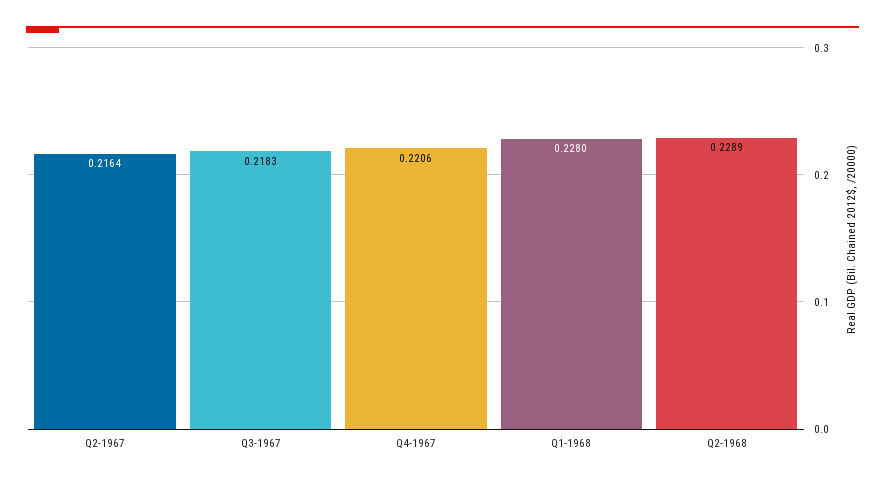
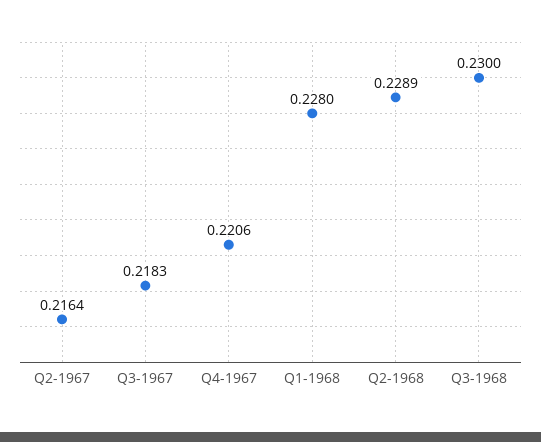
Q3-1968: none -> 0.23

